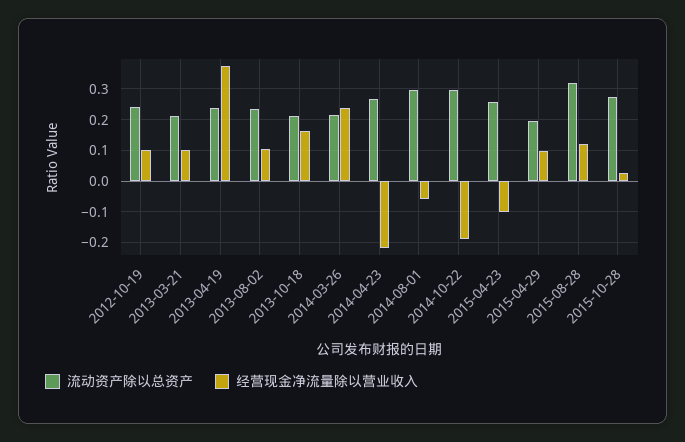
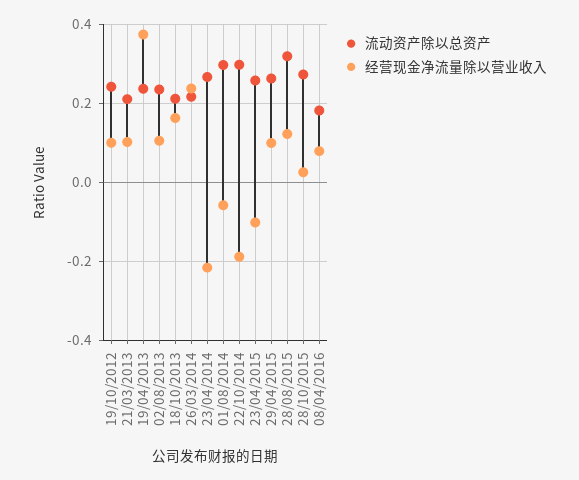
流动资产除以总资产, 2015-04-29: 0.2 -> 0.26
流动资产除以总资产, 08/04/2016: none -> 0.18
经营现金净流量除以营业收入, 08/04/2016: none -> 0.08

